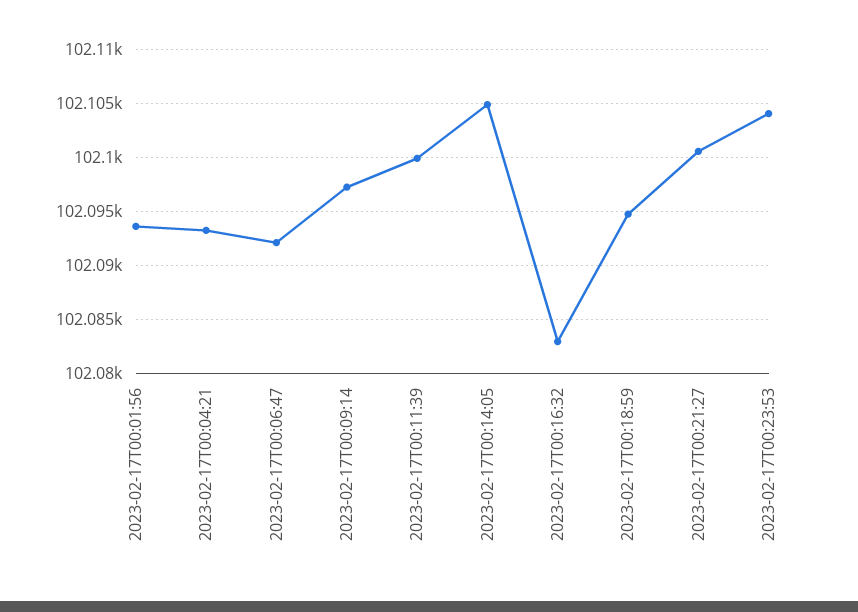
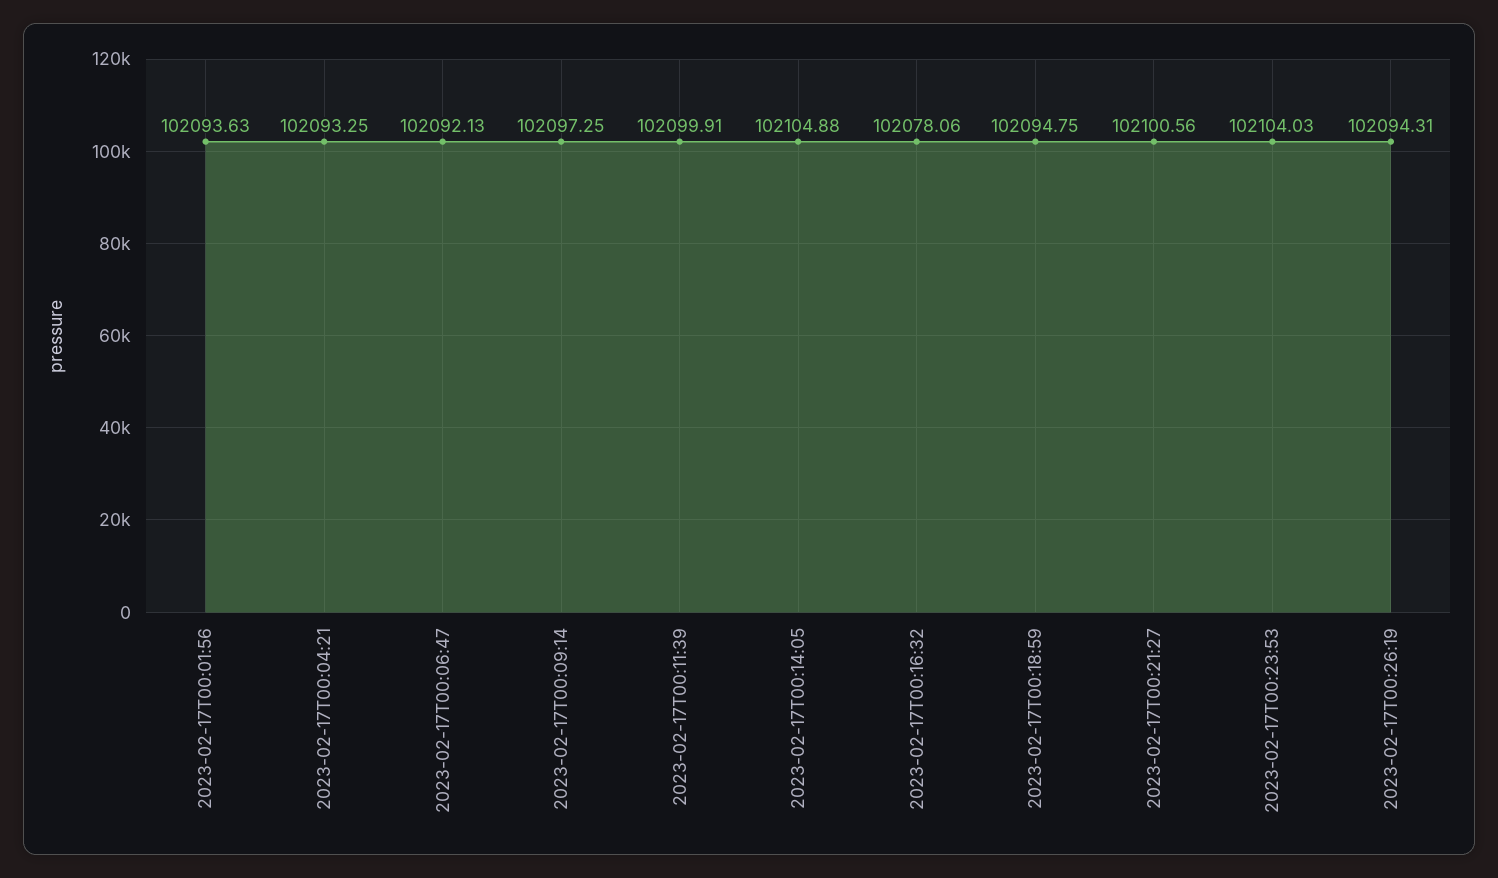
2023-02-17T00:16:32: 102083 -> 102078.06
2023-02-17T00:26:19: none -> 102094.31

